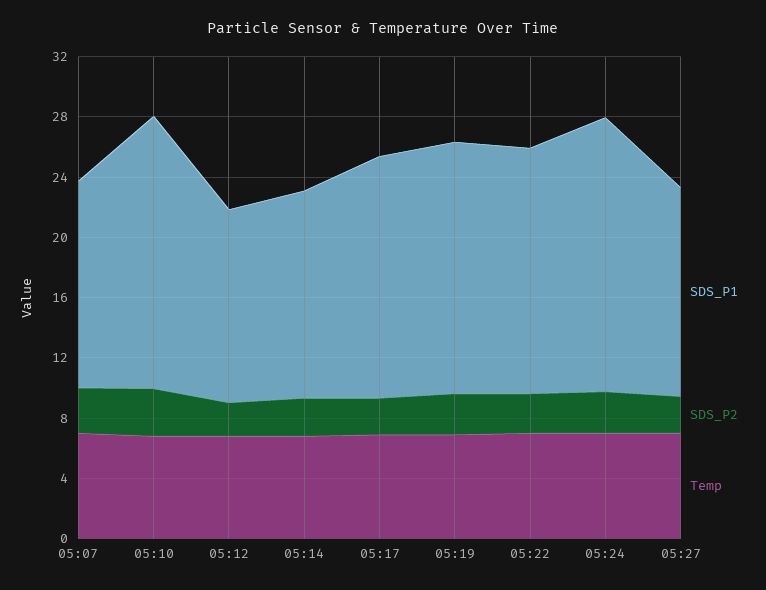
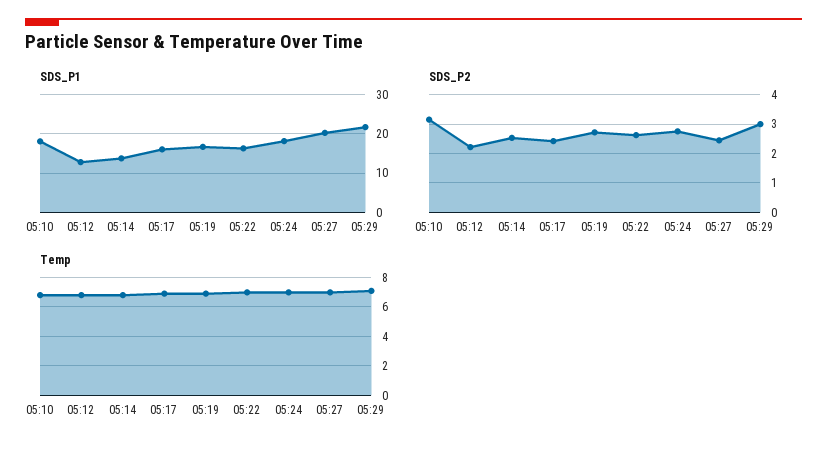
SDS_P1, 05:07: 14 -> none
SDS_P2, 05:07: 3 -> none
Temp, 05:07: 7 -> none
SDS_P1, 05:27: 14 -> 20
SDS_P1, 05:29: none -> 22
SDS_P2, 05:29: none -> 3
Temp, 05:29: none -> 7

